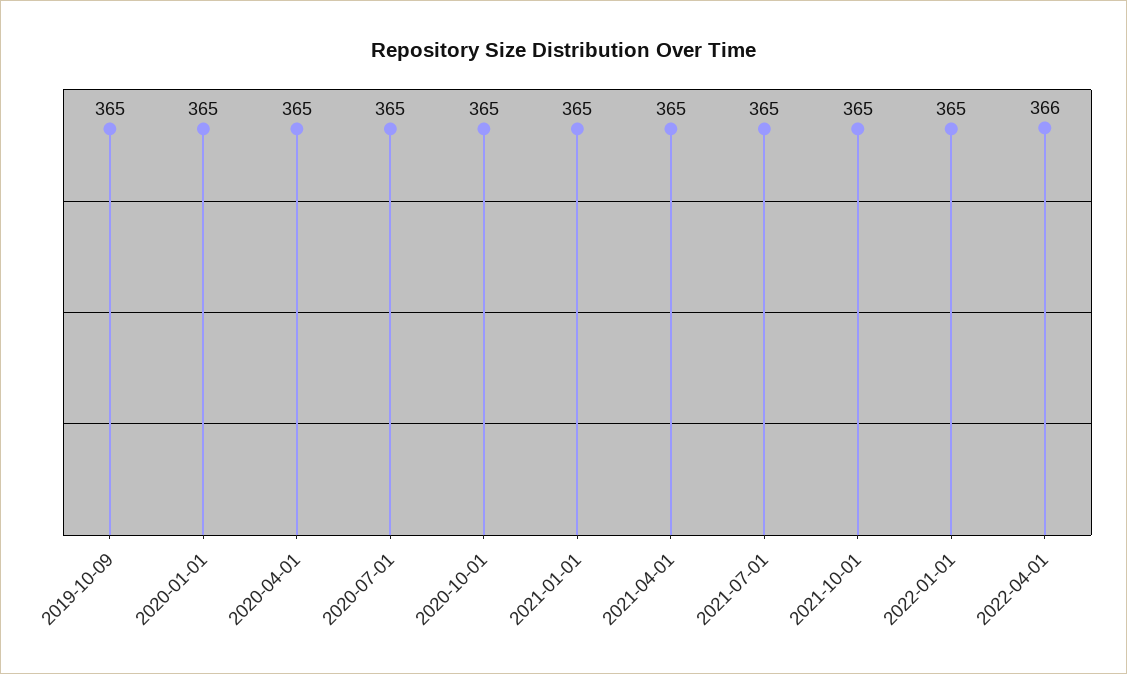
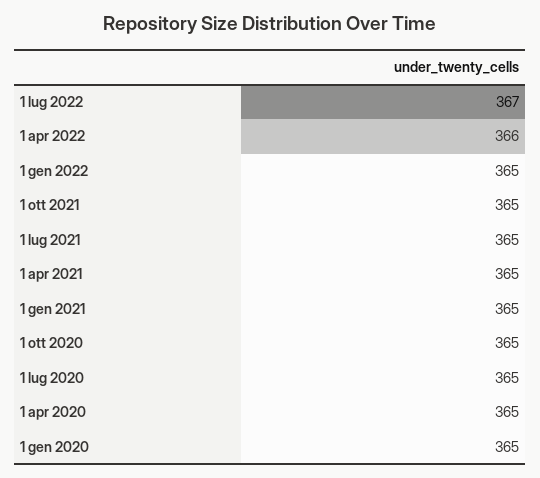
2019-10-09: 365 -> none
1 lug 2022: none -> 367

